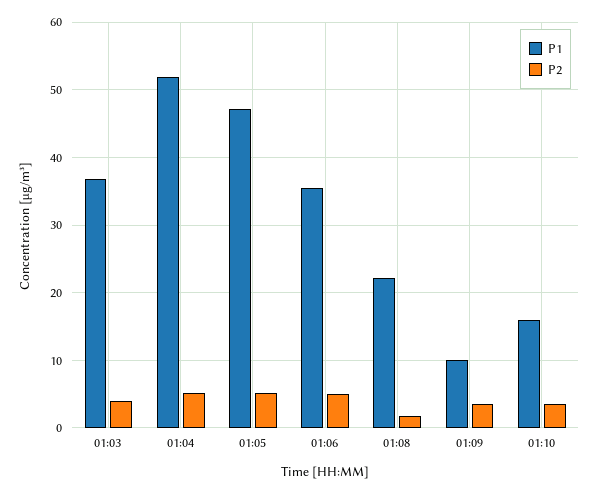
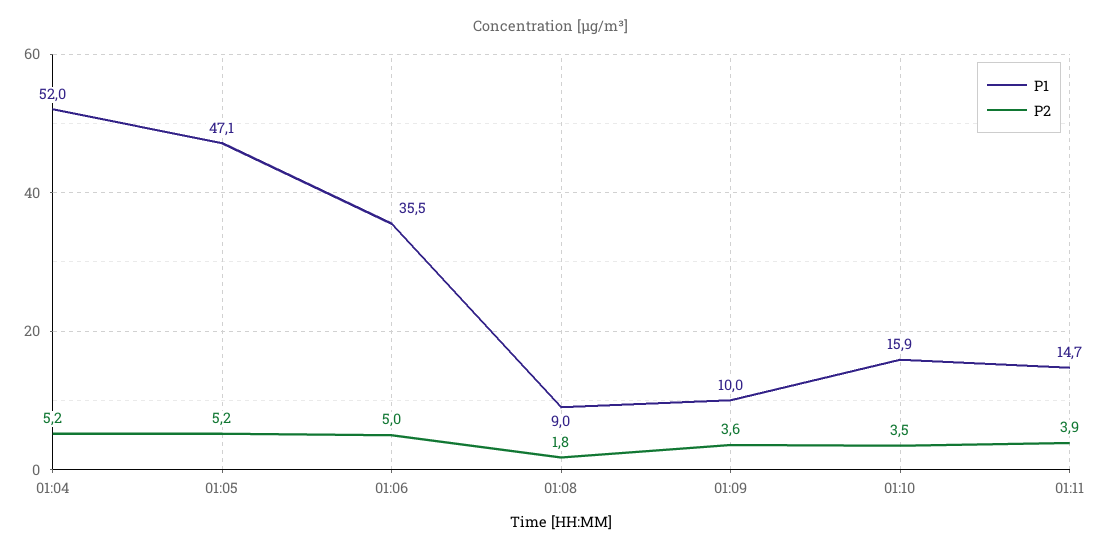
P1, 01:03: 37 -> none
P2, 01:03: 4 -> none
P1, 01:08: 22 -> 9
P1, 01:11: none -> 14.7
P2, 01:11: none -> 3.9

